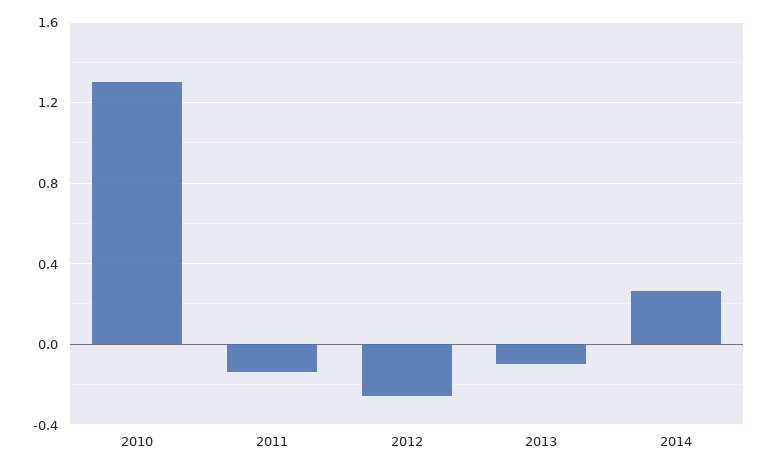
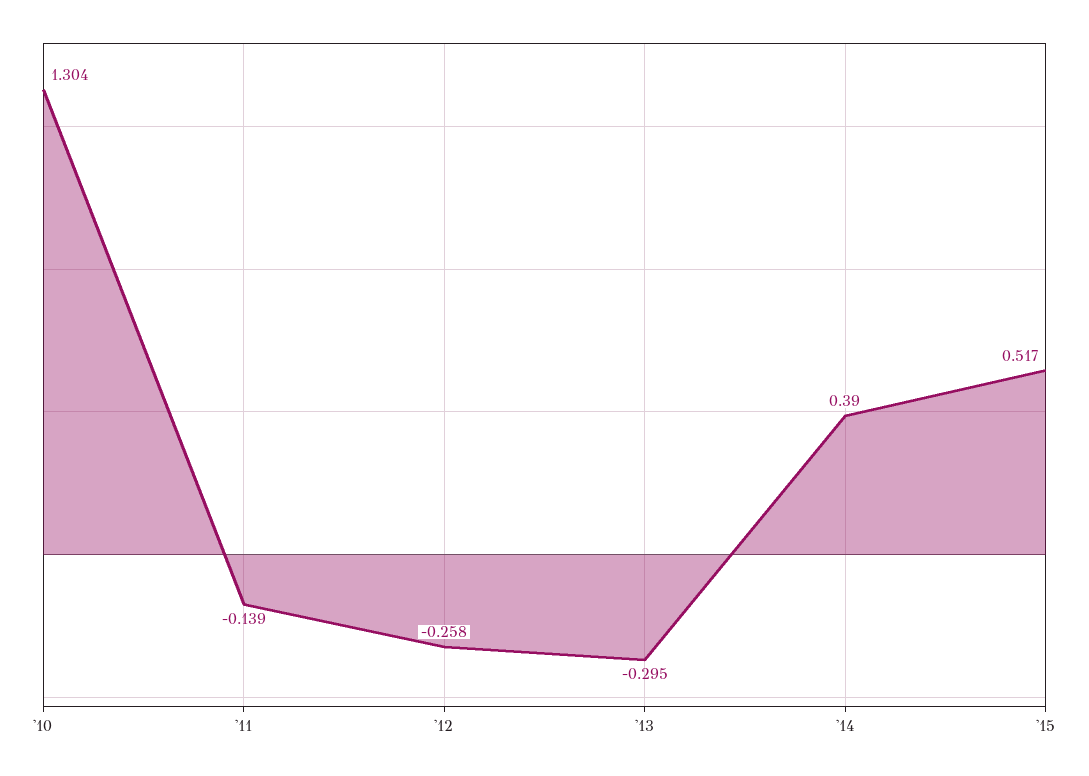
2013: -0.1 -> -0.295
2014: 0.25 -> 0.39
'15: none -> 0.517

